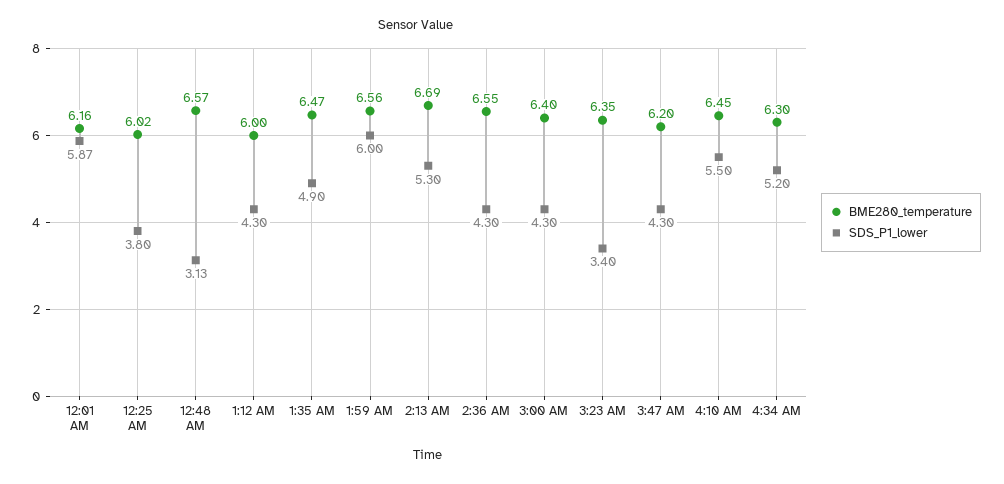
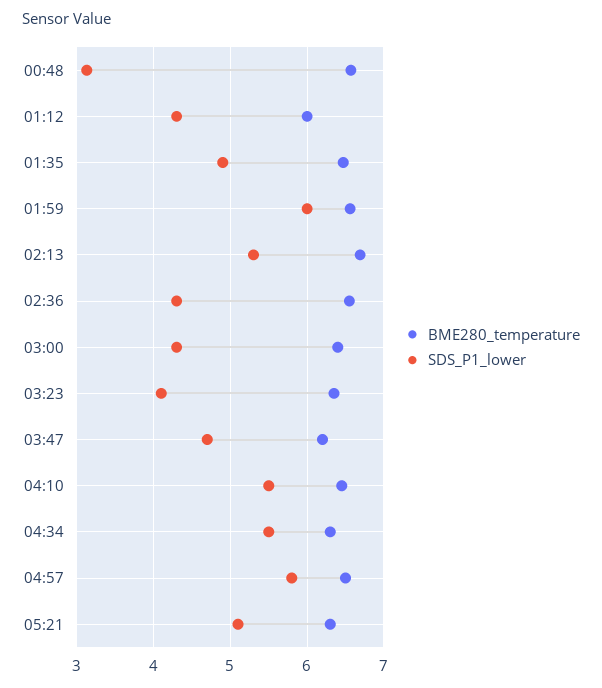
BME280_temperature, 12:01 AM: 6.16 -> none
SDS_P1_lower, 12:01 AM: 5.87 -> none
BME280_temperature, 12:25 AM: 6.02 -> none
SDS_P1_lower, 12:25 AM: 3.8 -> none
SDS_P1_lower, 3:23 AM: 3.4 -> 4.1
SDS_P1_lower, 3:47 AM: 4.3 -> 4.7
SDS_P1_lower, 4:34 AM: 5.2 -> 5.5
BME280_temperature, 04:57: none -> 6.5
SDS_P1_lower, 04:57: none -> 5.8
BME280_temperature, 05:21: none -> 6.3
SDS_P1_lower, 05:21: none -> 5.1

